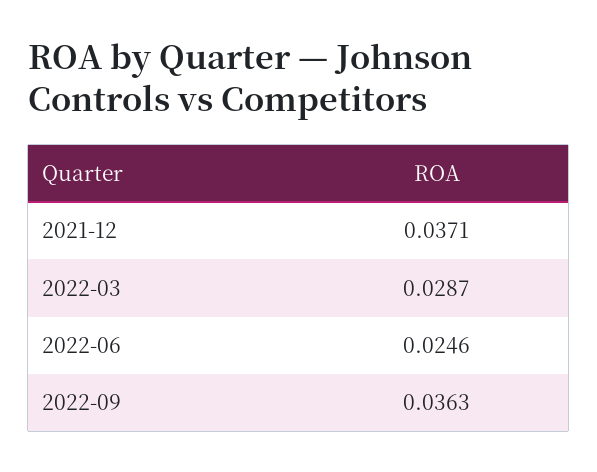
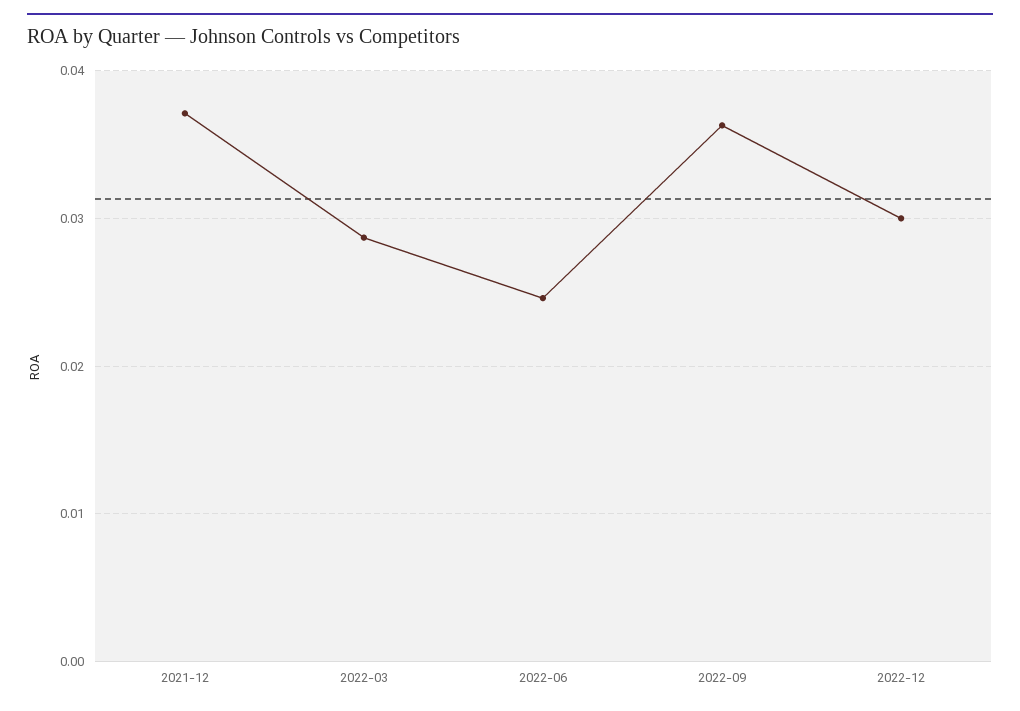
2022-12: none -> 0.03

